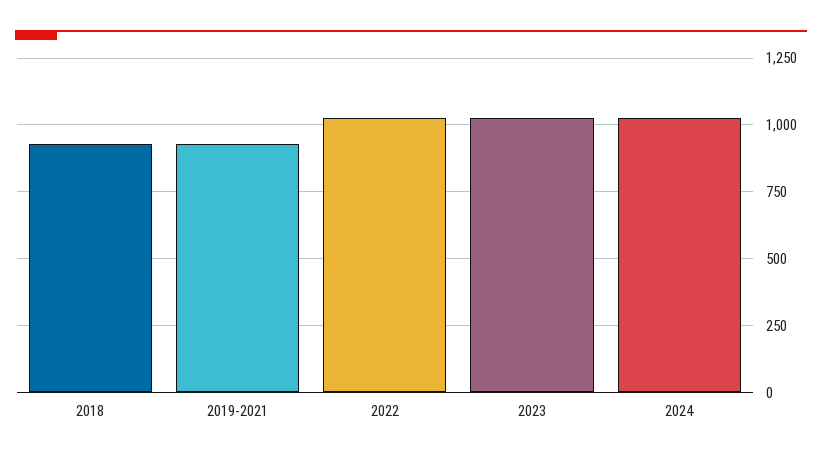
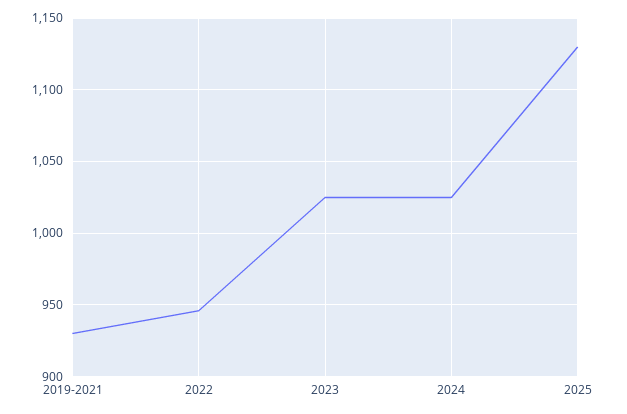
2018: 925 -> none
2022: 1025 -> 945
2025: none -> 1130

